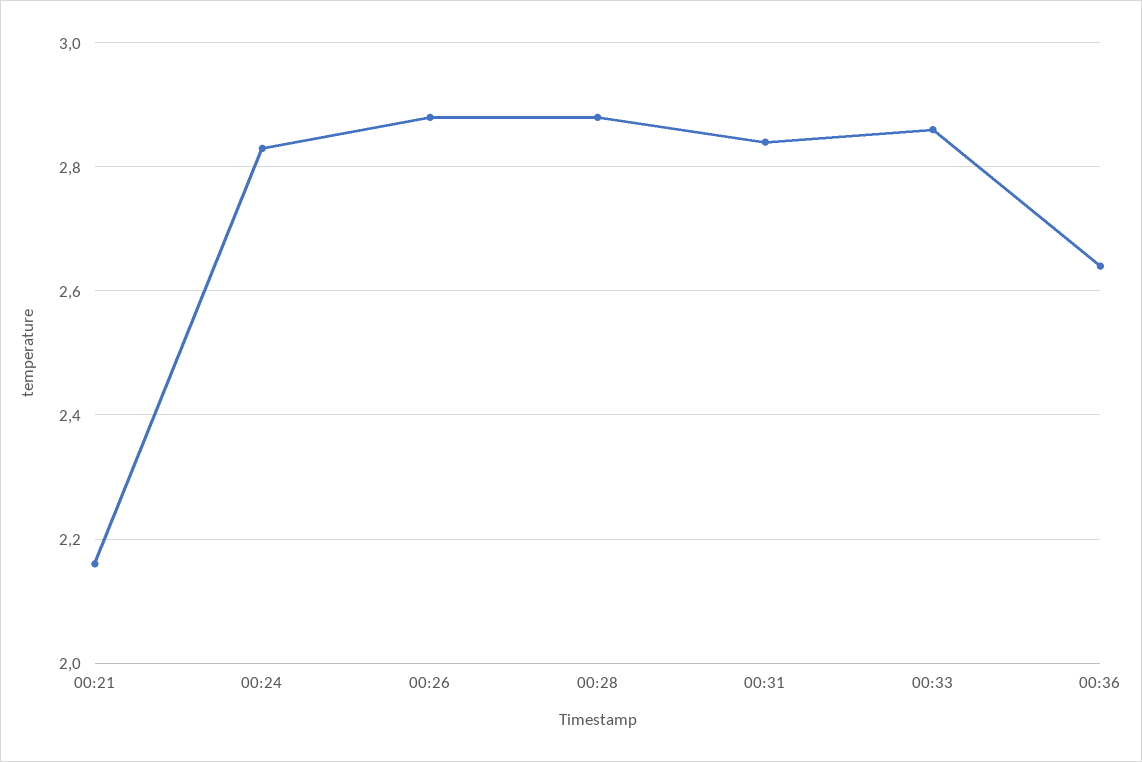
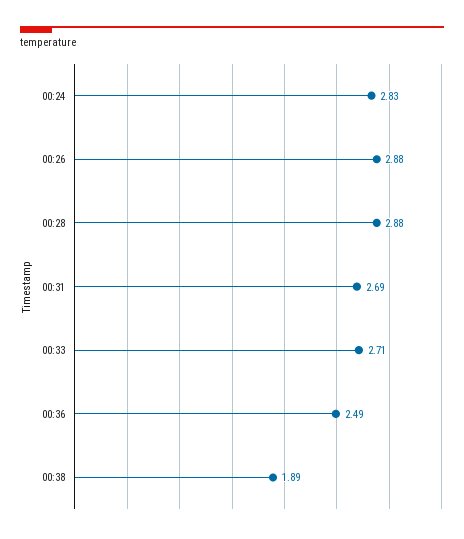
00:21: 2.15 -> none
00:31: 2.85 -> 2.69
00:33: 2.85 -> 2.71
00:36: 2.65 -> 2.49
00:38: none -> 1.89

